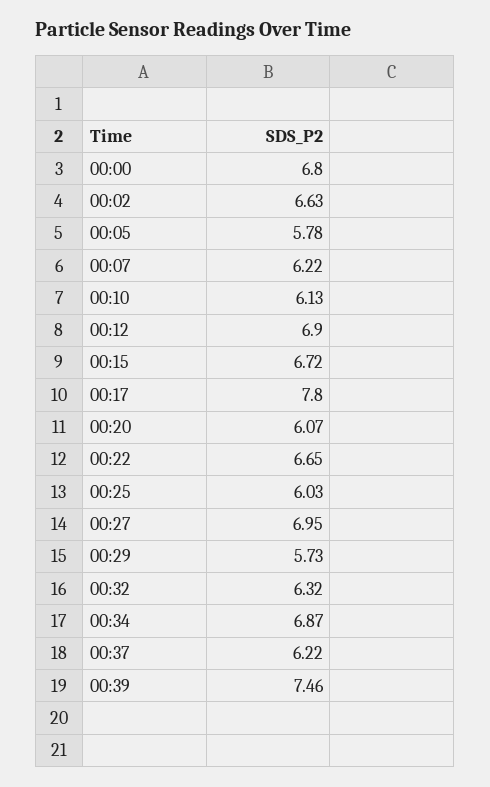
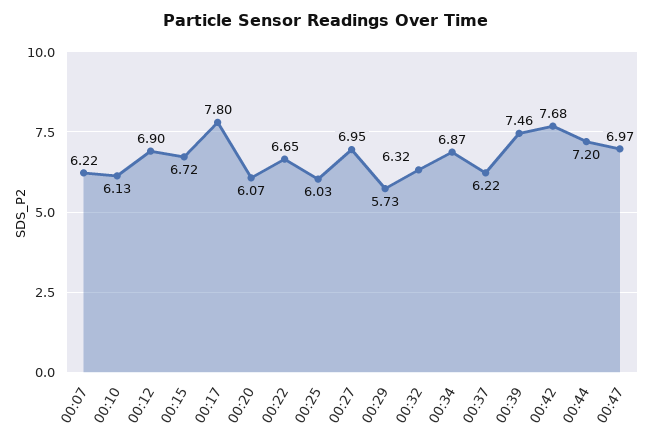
00:00: 6.8 -> none
00:02: 6.63 -> none
00:05: 5.78 -> none
00:42: none -> 7.68
00:44: none -> 7.2
00:47: none -> 6.97

